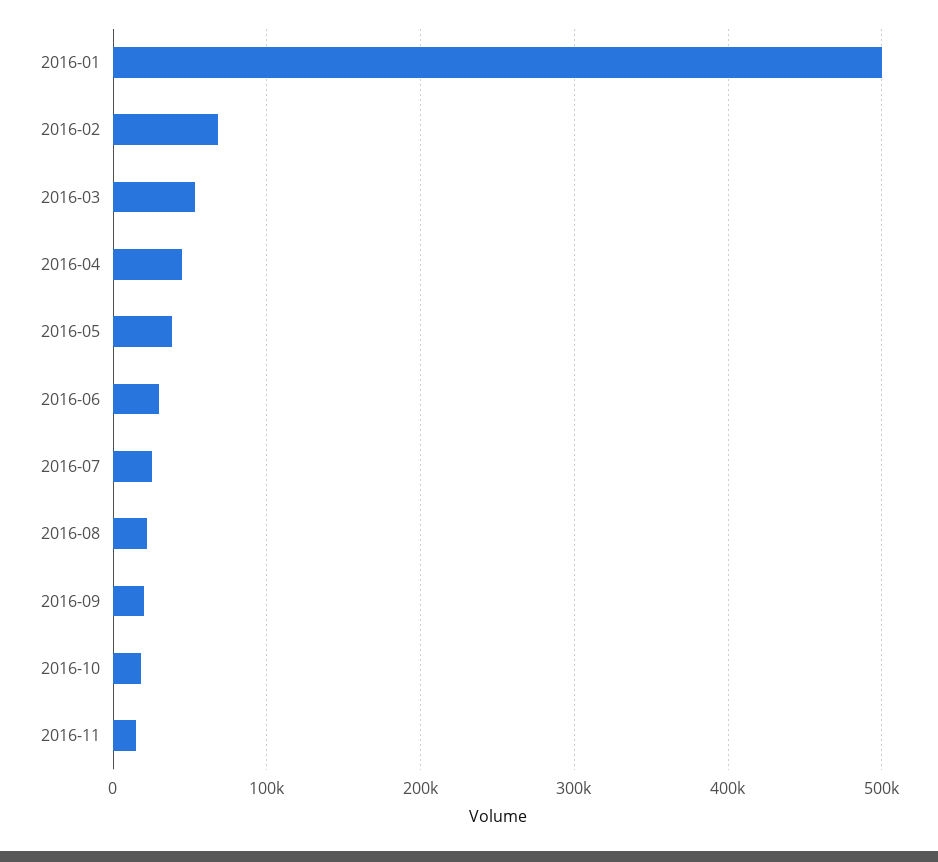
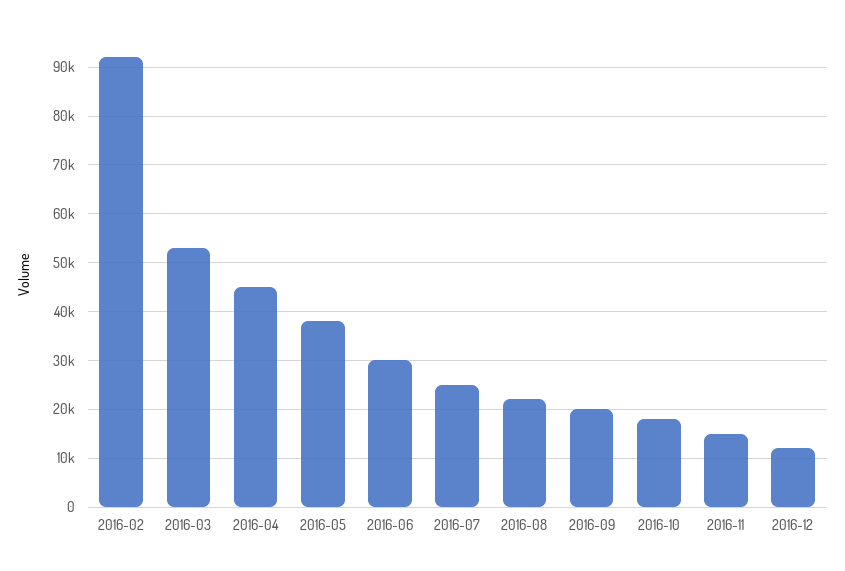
2016-01: 500000 -> none
2016-02: 70000 -> 92000
2016-12: none -> 12000

